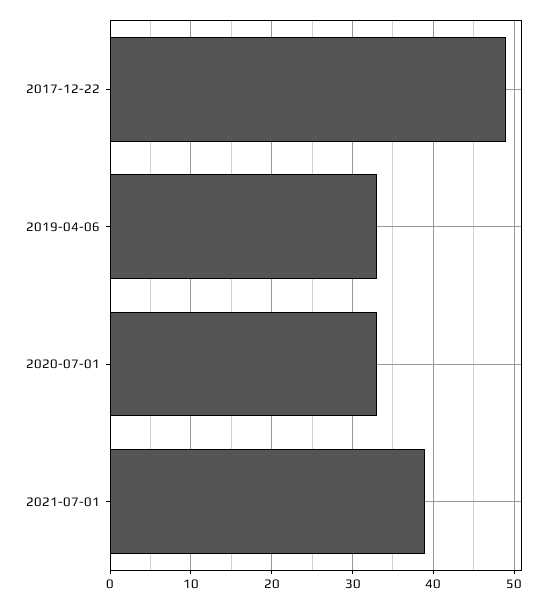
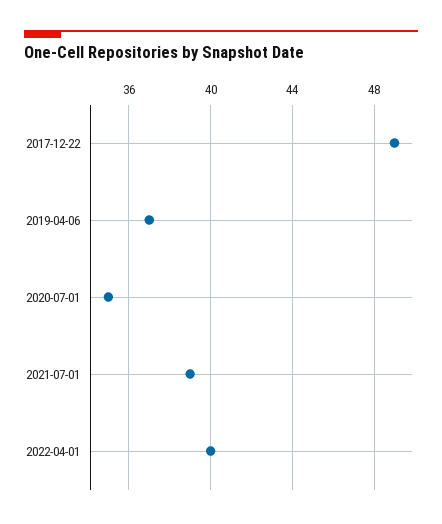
2019-04-06: 33 -> 37
2020-07-01: 33 -> 35
2022-04-01: none -> 40

